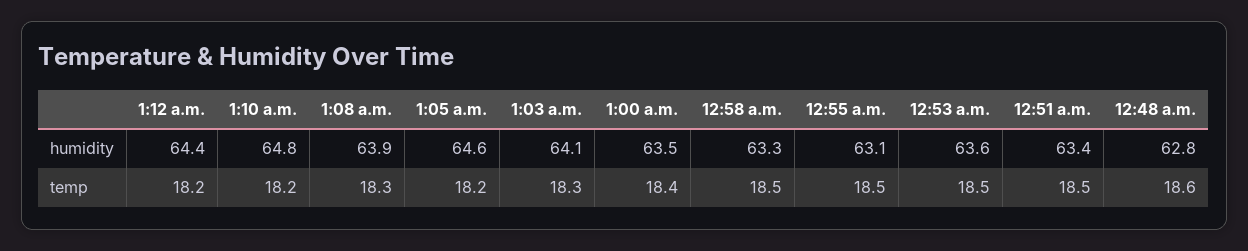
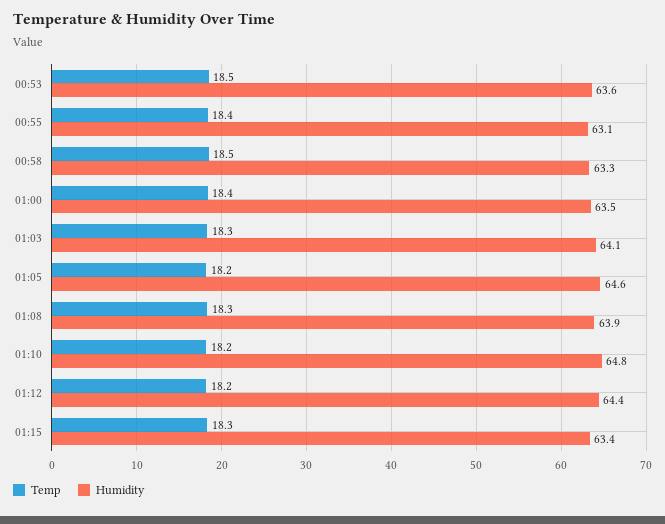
humidity, 12:51 a.m.: 63.4 -> none
humidity, 12:48 a.m.: 62.8 -> none
temp, 12:55 a.m.: 18.5 -> 18.4
temp, 12:51 a.m.: 18.5 -> none
temp, 12:48 a.m.: 18.6 -> none
temp, 01:15: none -> 18.3
humidity, 01:15: none -> 63.4

